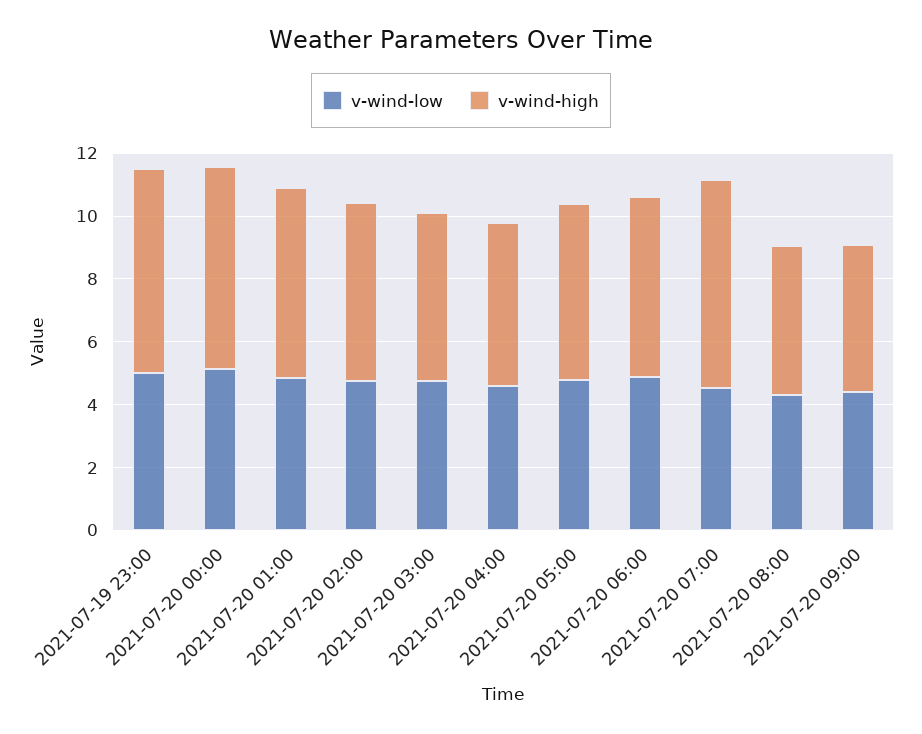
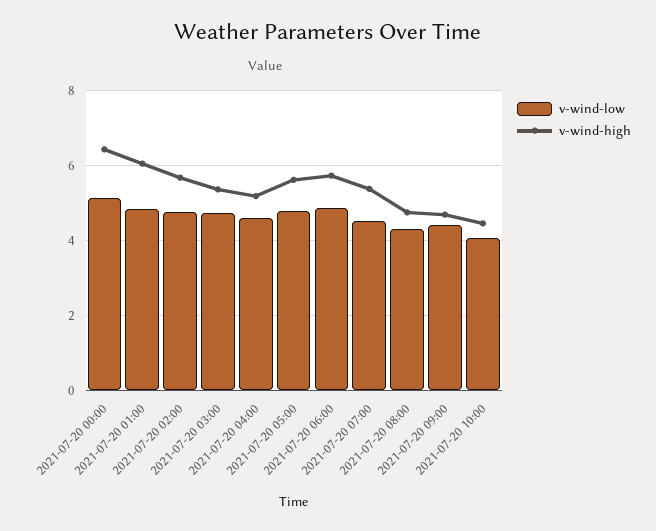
v-wind-low, 2021-07-19 23:00: 5 -> none
v-wind-high, 2021-07-19 23:00: 6.5 -> none
v-wind-high, 2021-07-20 07:00: 6.5 -> 5.4
v-wind-low, 2021-07-20 10:00: none -> 4
v-wind-high, 2021-07-20 10:00: none -> 4.4

